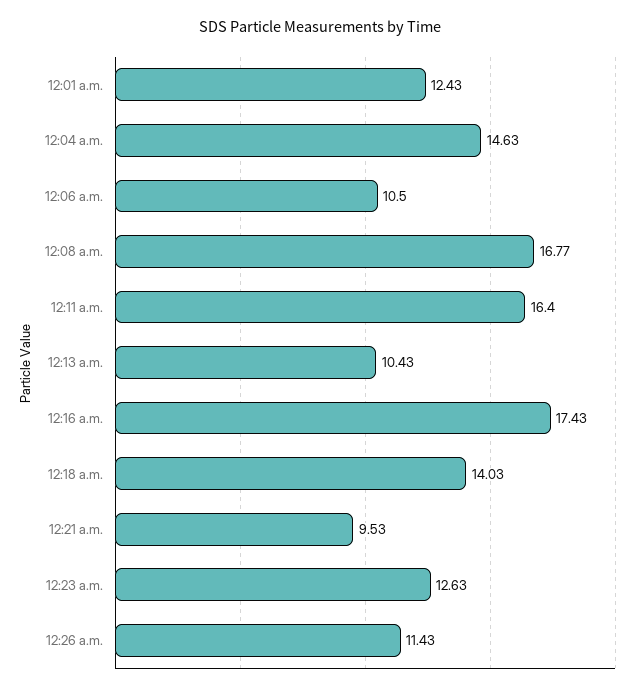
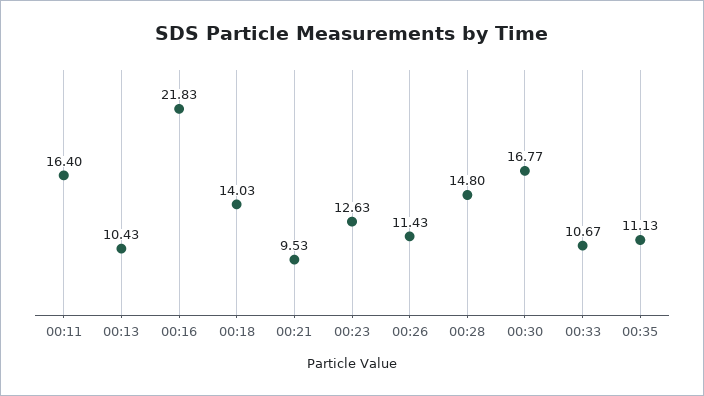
12:01 a.m.: 12.43 -> none
12:04 a.m.: 14.63 -> none
12:06 a.m.: 10.5 -> none
12:08 a.m.: 16.77 -> none
12:16 a.m.: 17.43 -> 21.83
00:28: none -> 14.8
00:30: none -> 16.77
00:33: none -> 10.67
00:35: none -> 11.13

